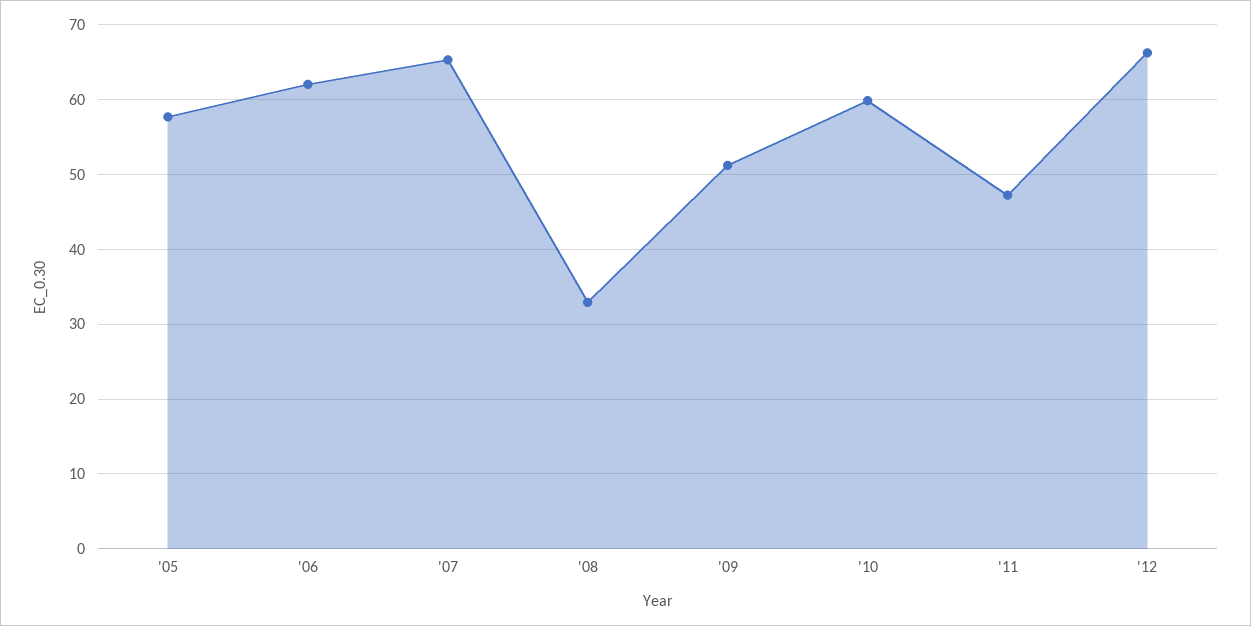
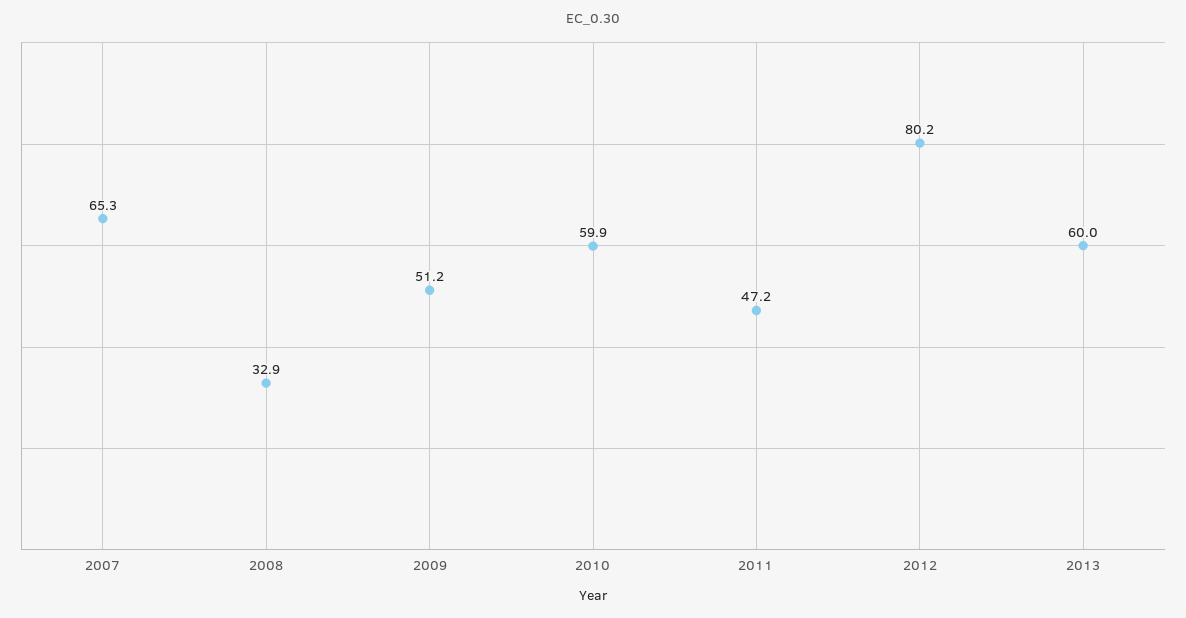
'05: 58 -> none
'06: 62 -> none
'12: 66 -> 80.2
2013: none -> 60

